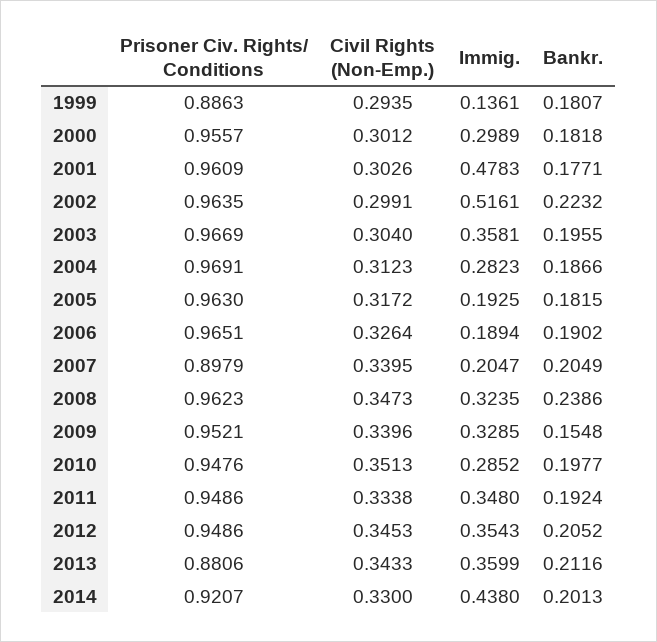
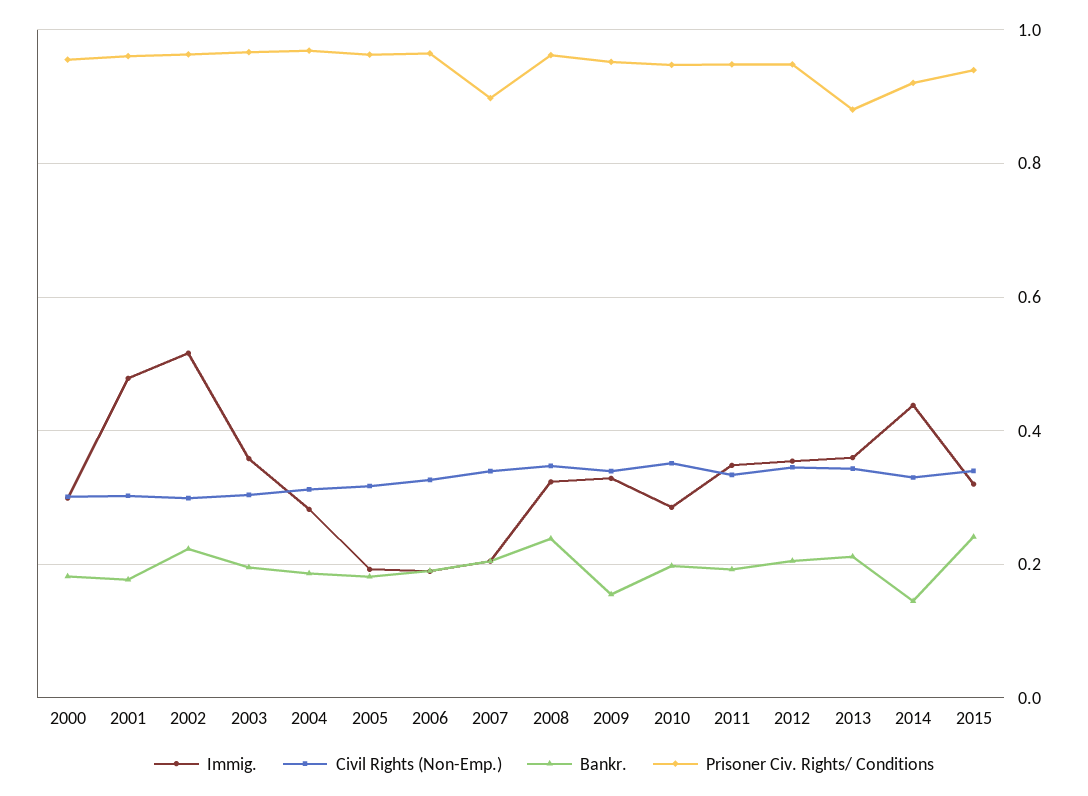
Prisoner Civ. Rights/ Conditions, 1999: 0.8863 -> none
Civil Rights (Non-Emp.), 1999: 0.2935 -> none
Immig., 1999: 0.1361 -> none
Bankr., 1999: 0.1807 -> none
Bankr., 2014: 0.2013 -> 0.14
Immig., 2015: none -> 0.32
Civil Rights (Non-Emp.), 2015: none -> 0.34
Bankr., 2015: none -> 0.24
Prisoner Civ. Rights/ Conditions, 2015: none -> 0.94

